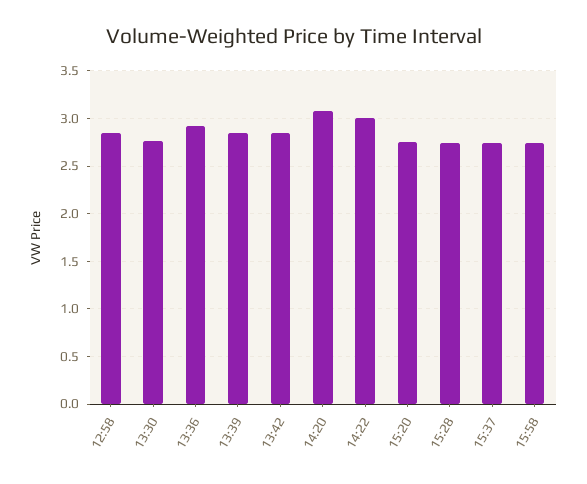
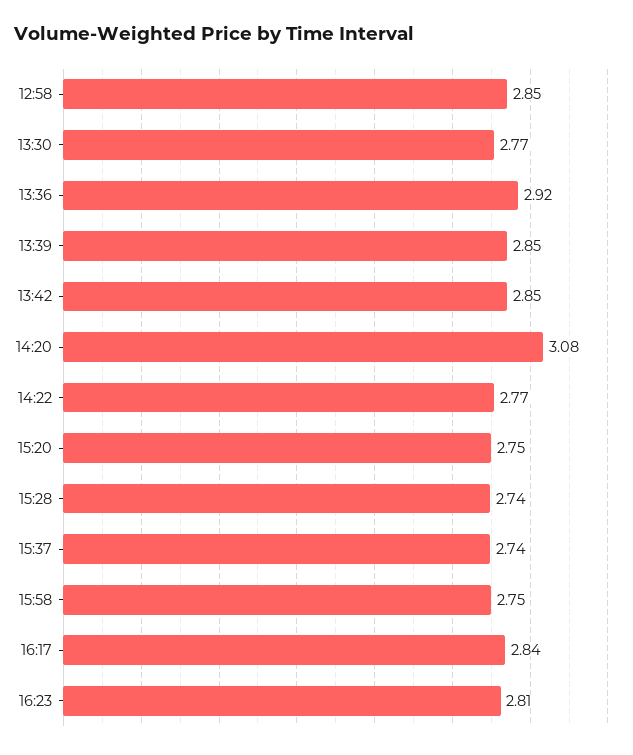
14:22: 3 -> 2.77
16:17: none -> 2.84
16:23: none -> 2.81

